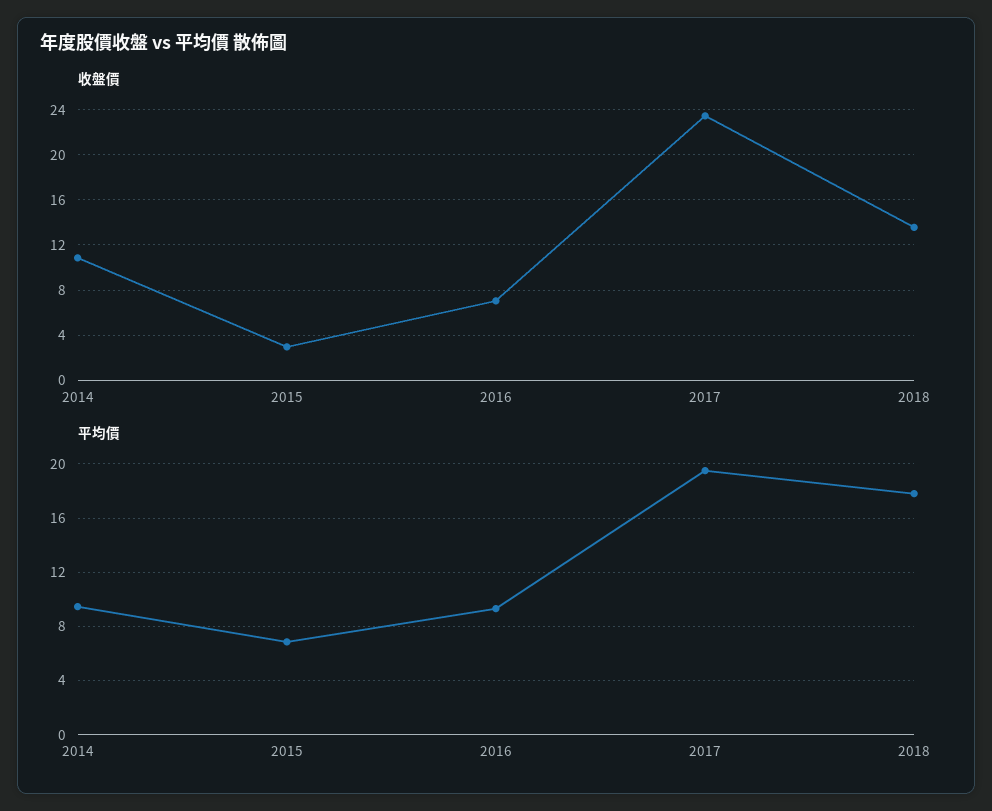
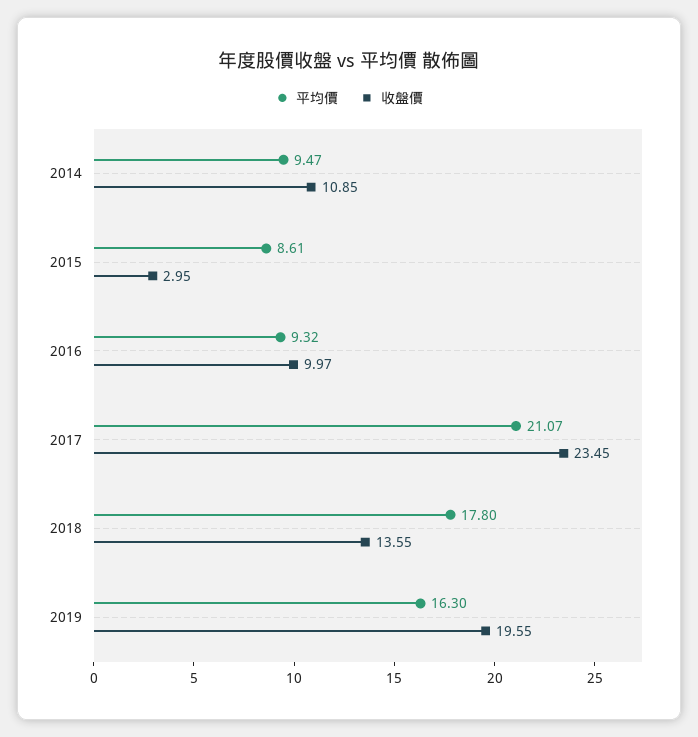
收盤價, 2016: 7 -> 9.97
平均價, 2015: 7 -> 8.61
平均價, 2017: 19.5 -> 21.07
平均價, 2019: none -> 16.3
收盤價, 2019: none -> 19.55

